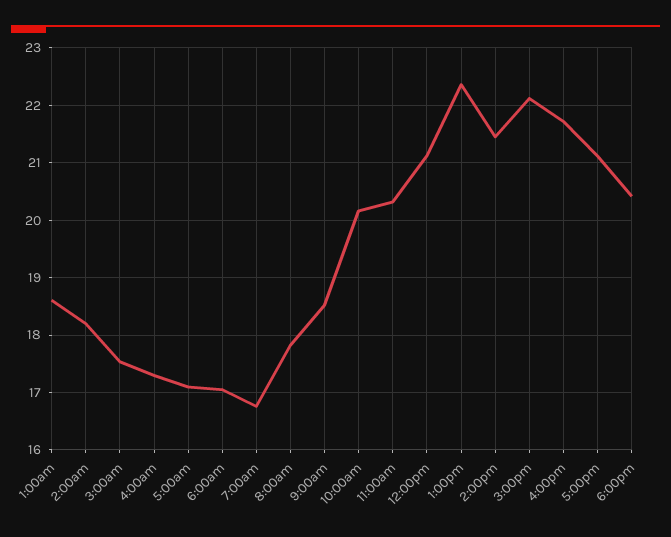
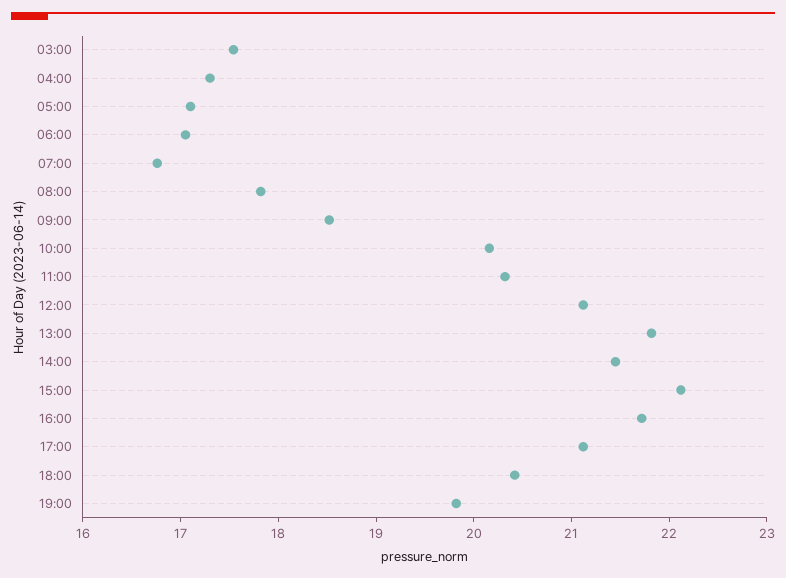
1:00am: 18.6 -> none
2:00am: 18.2 -> none
1:00pm: 22.4 -> 21.8
19:00: none -> 19.8

